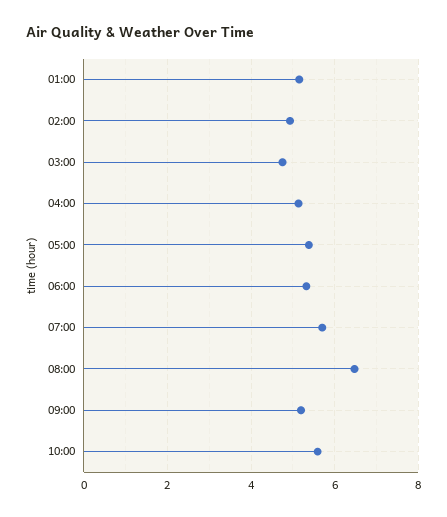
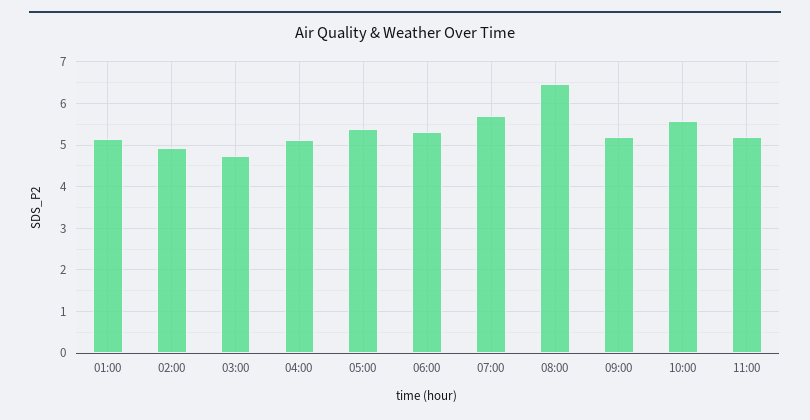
11:00: none -> 5.2

